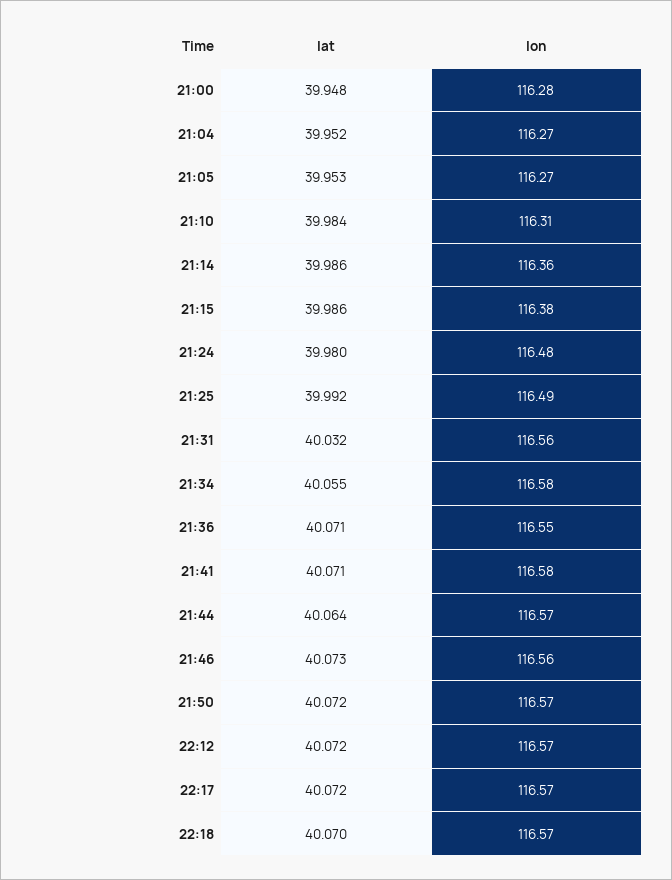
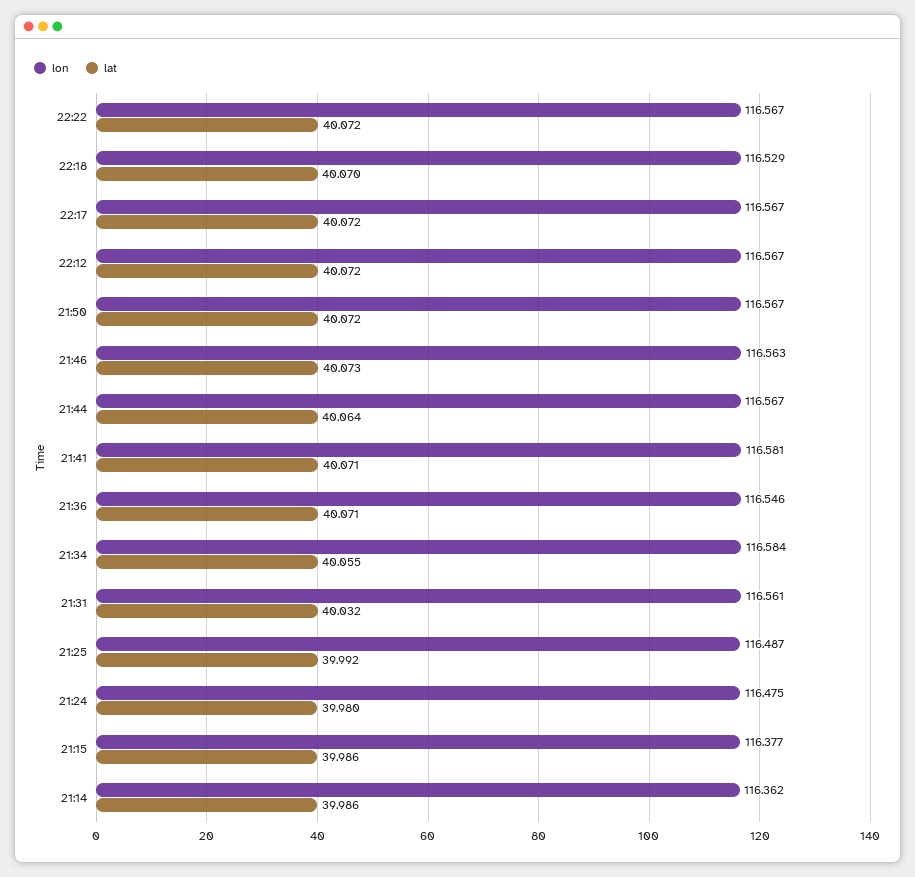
lat, 21:00: 39.948 -> none
lon, 21:00: 116.28 -> none
lat, 21:04: 39.952 -> none
lon, 21:04: 116.27 -> none
lat, 21:05: 39.953 -> none
lon, 21:05: 116.27 -> none
lat, 21:10: 39.984 -> none
lon, 21:10: 116.31 -> none
lon, 22:18: 116.57 -> 116.529
lon, 22:22: none -> 116.567
lat, 22:22: none -> 40.072

